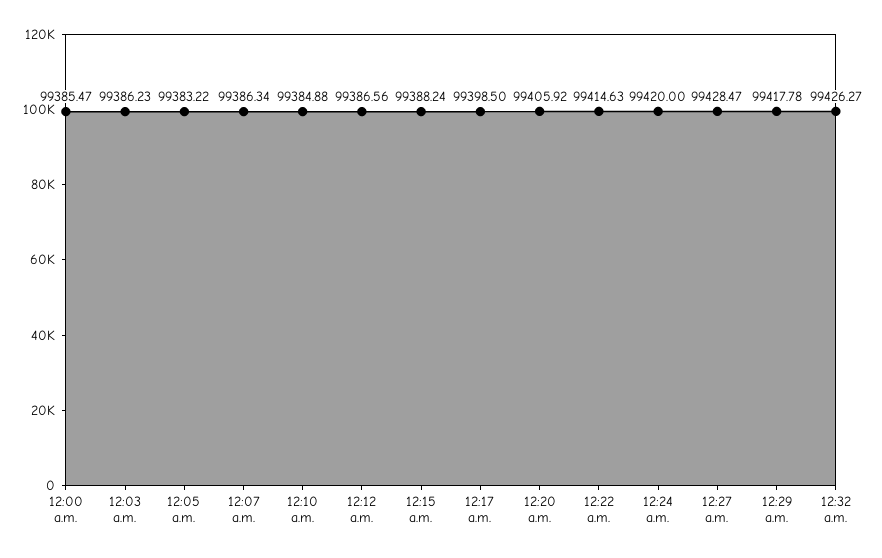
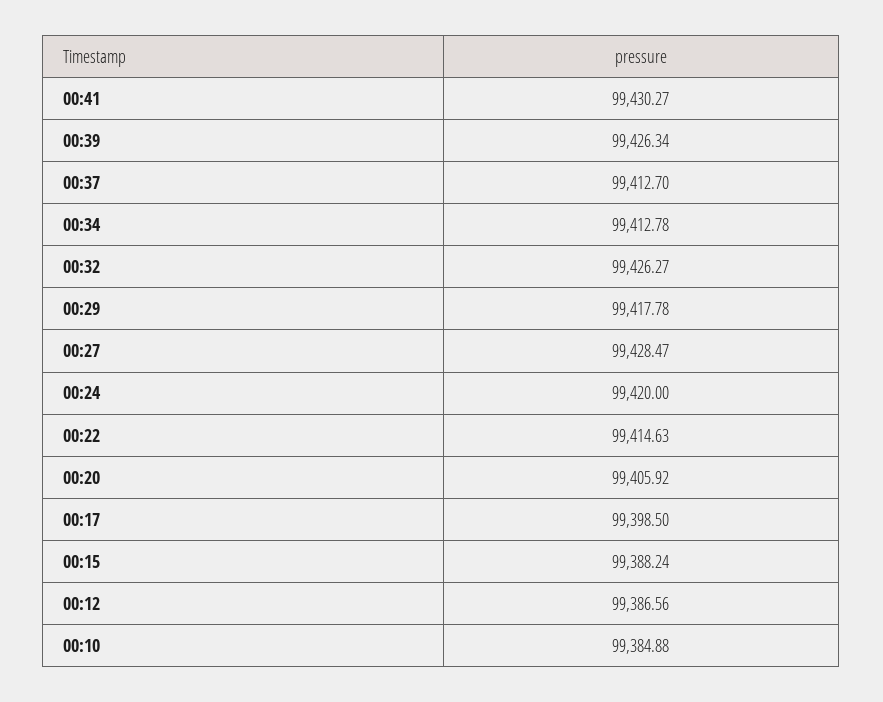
12:00 a.m.: 99385.47 -> none
12:03 a.m.: 99386.23 -> none
12:05 a.m.: 99383.22 -> none
12:07 a.m.: 99386.34 -> none
00:41: none -> 99430.27
00:39: none -> 99426.34
00:37: none -> 99412.7
00:34: none -> 99412.78

